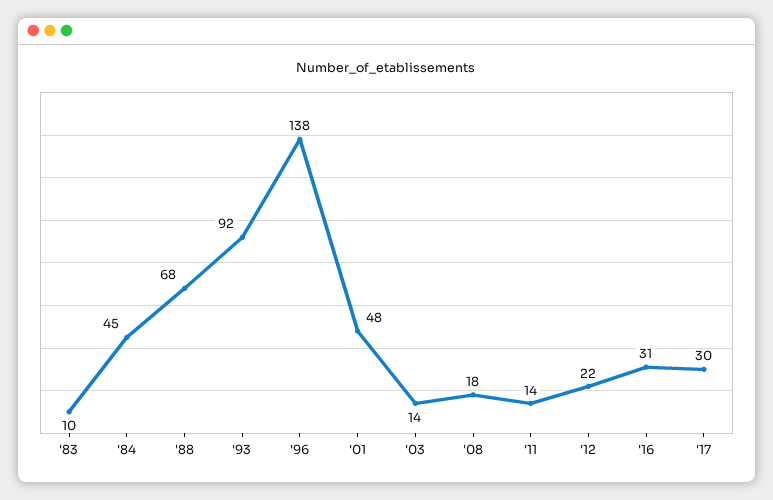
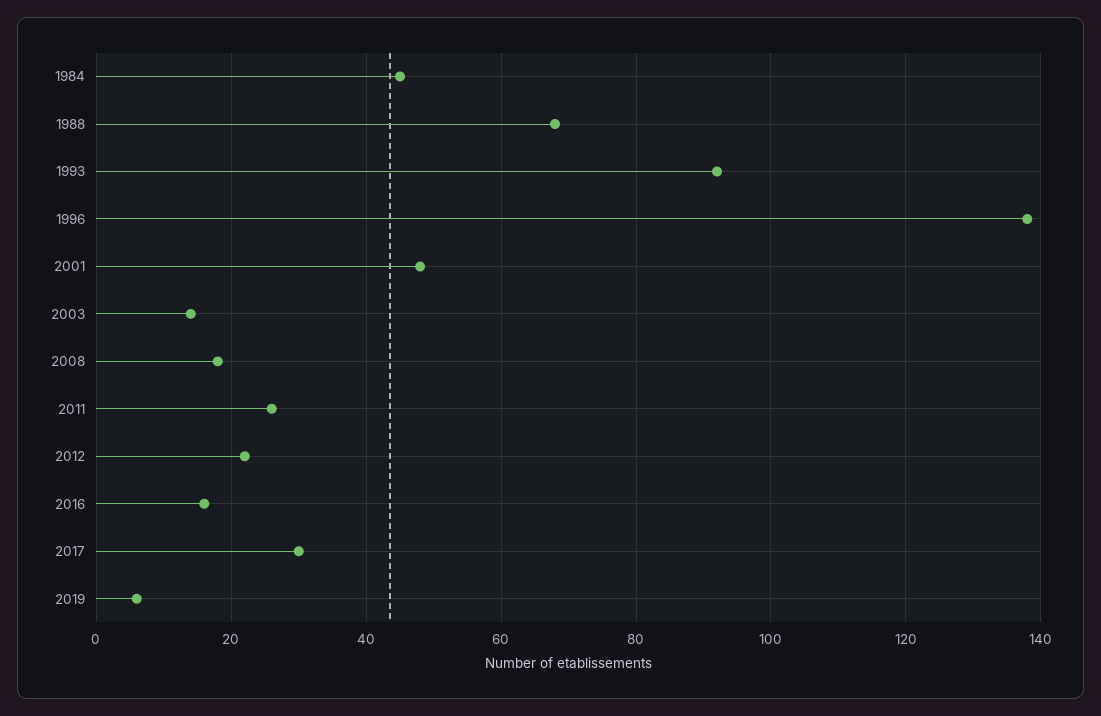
'83: 10 -> none
'11: 14 -> 25
'16: 31 -> 15
2019: none -> 5

